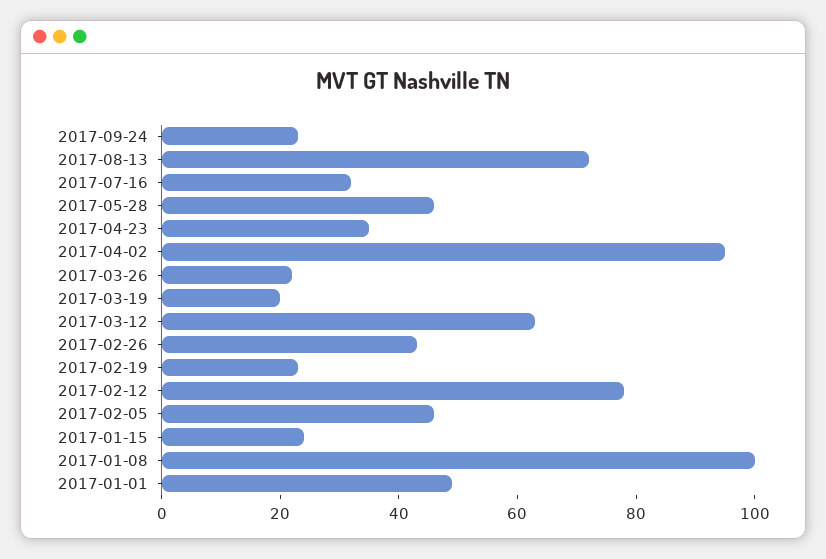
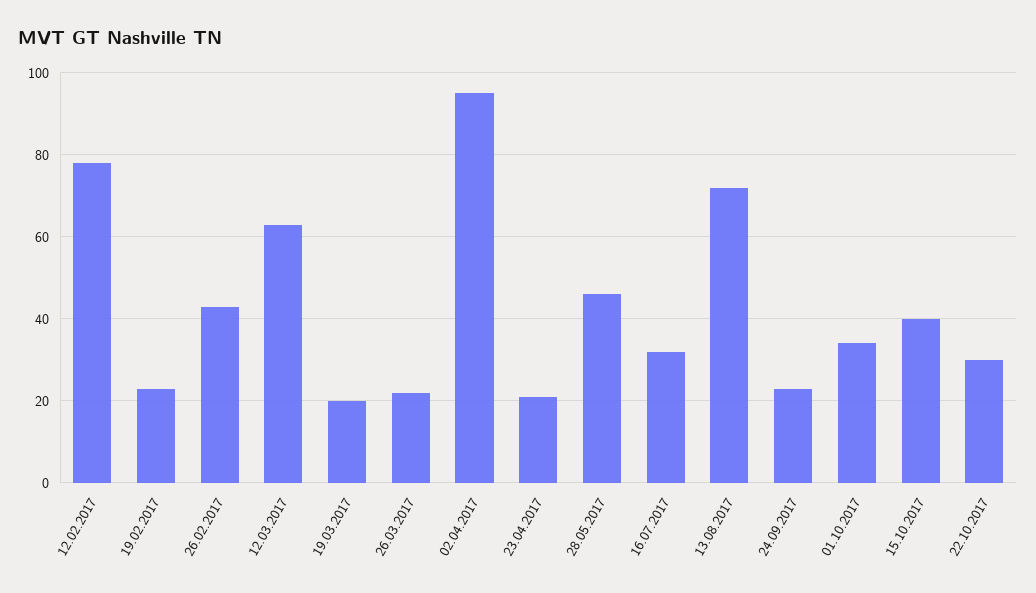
2017-04-23: 35 -> 20
2017-02-05: 45 -> none
2017-01-15: 25 -> none
2017-01-08: 100 -> none
2017-01-01: 50 -> none
01.10.2017: none -> 35
15.10.2017: none -> 40
22.10.2017: none -> 30

